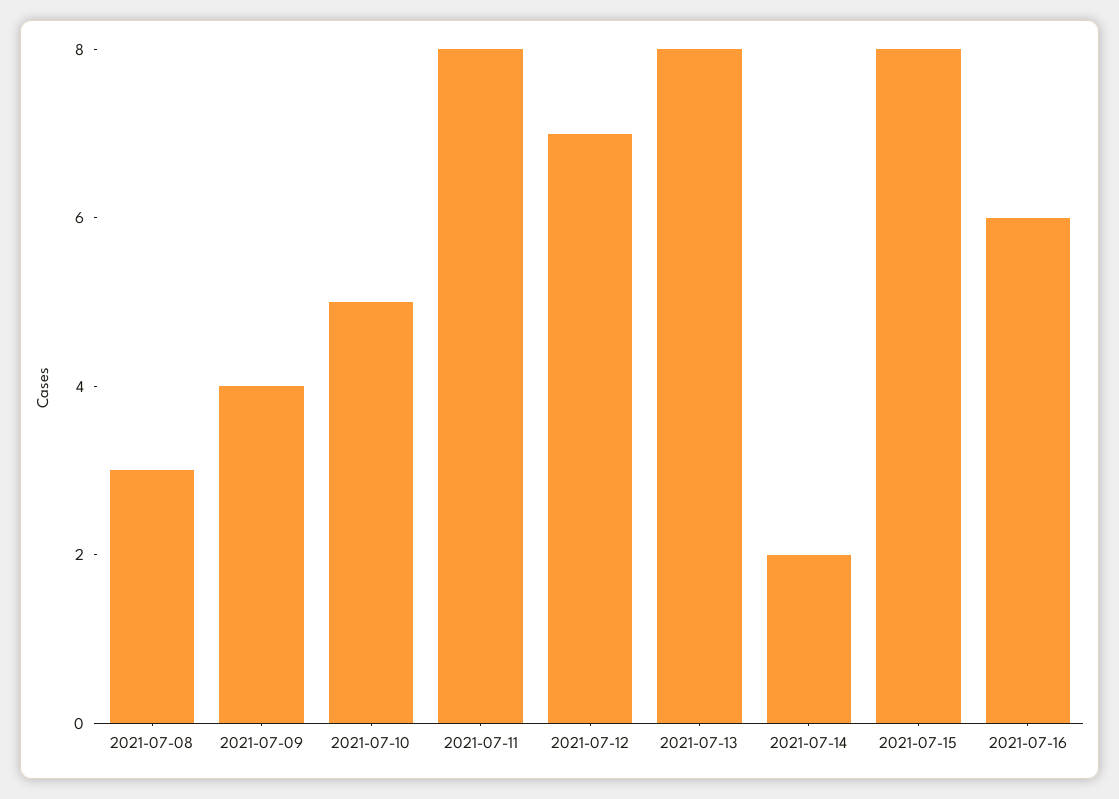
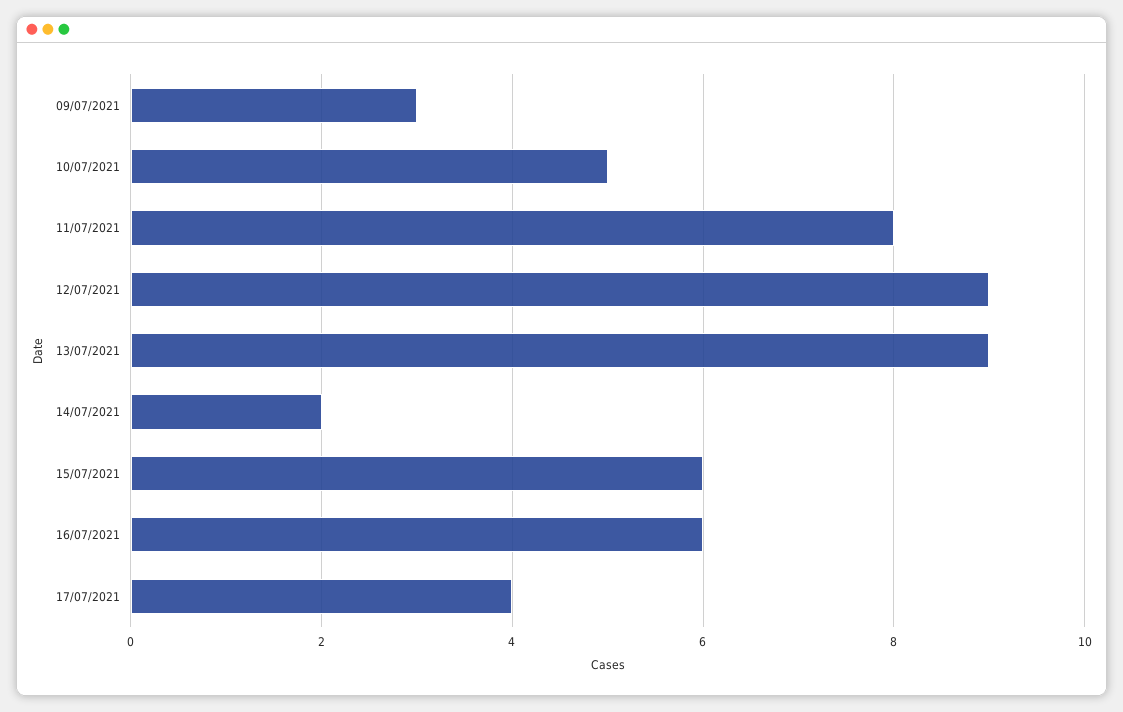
2021-07-08: 3 -> none
2021-07-09: 4 -> 3
2021-07-12: 7 -> 9
2021-07-13: 8 -> 9
2021-07-15: 8 -> 6
17/07/2021: none -> 4

